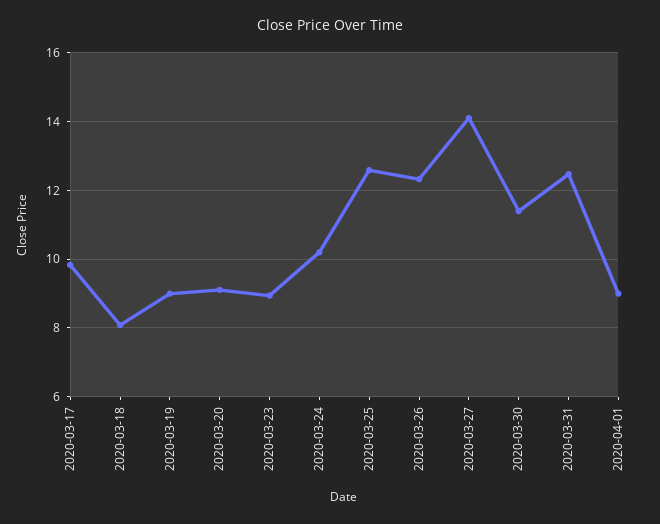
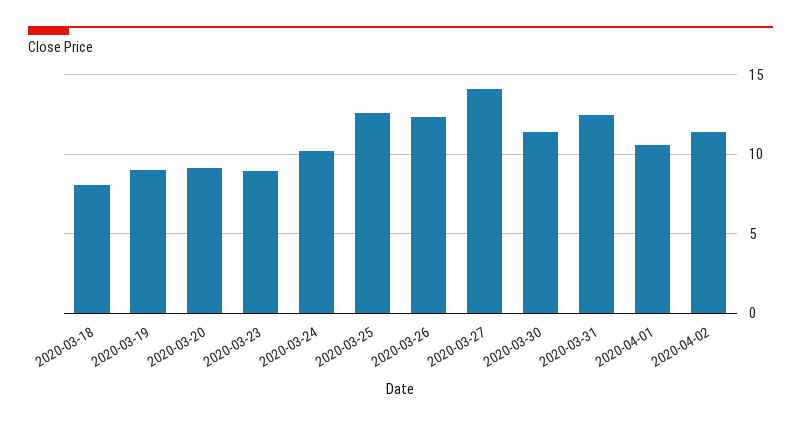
2020-03-17: 9.8 -> none
2020-04-01: 9 -> 10.5
2020-04-02: none -> 11.5

